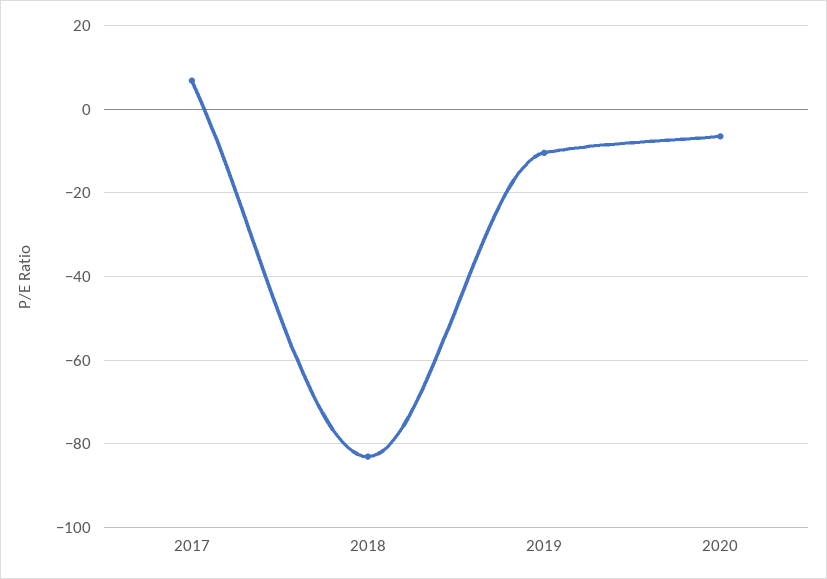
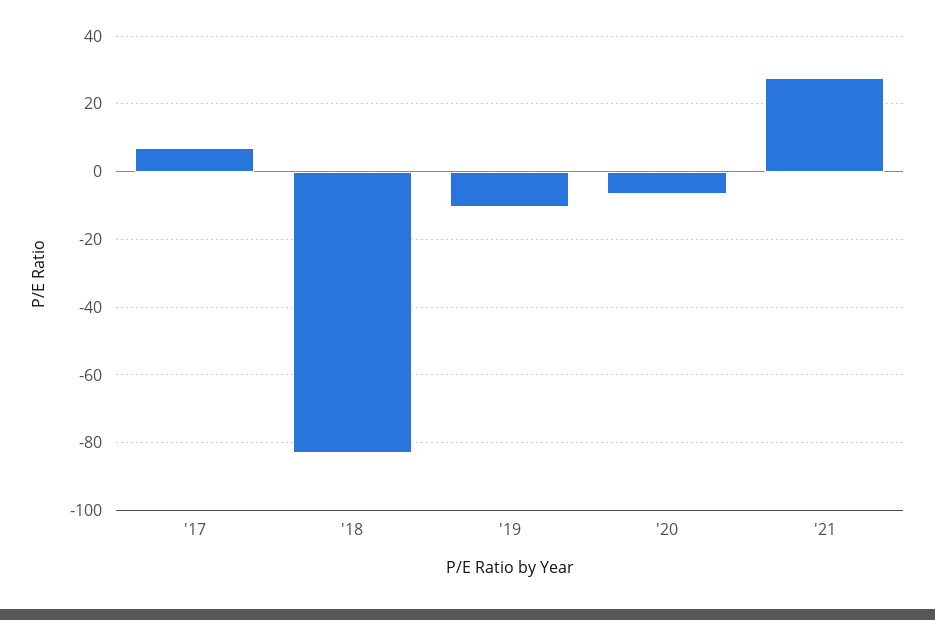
'21: none -> 28

